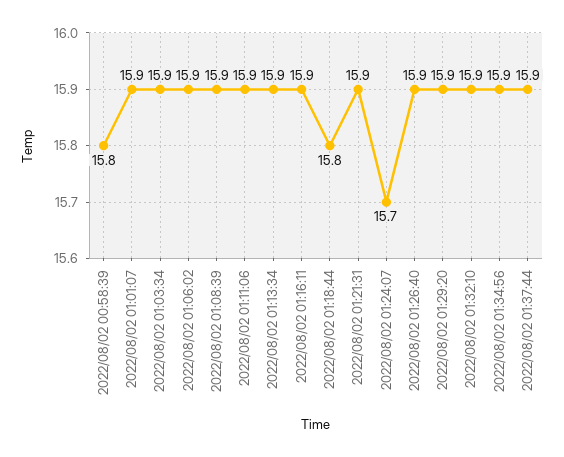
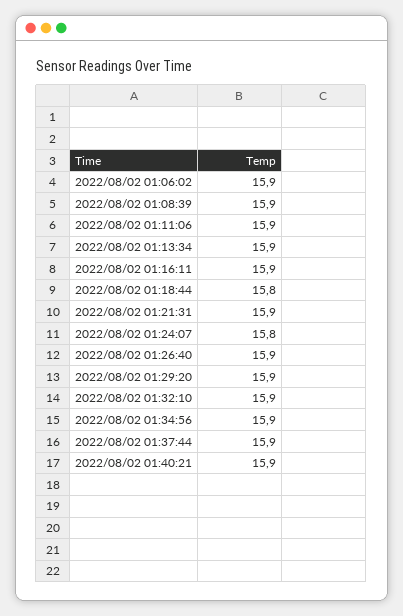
2022/08/02 00:58:39: 15.8 -> none
2022/08/02 01:01:07: 15.9 -> none
2022/08/02 01:03:34: 15.9 -> none
2022/08/02 01:24:07: 15.7 -> 15.8
2022/08/02 01:40:21: none -> 15.9

